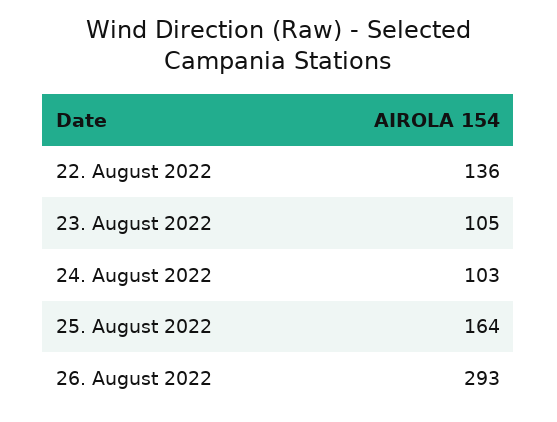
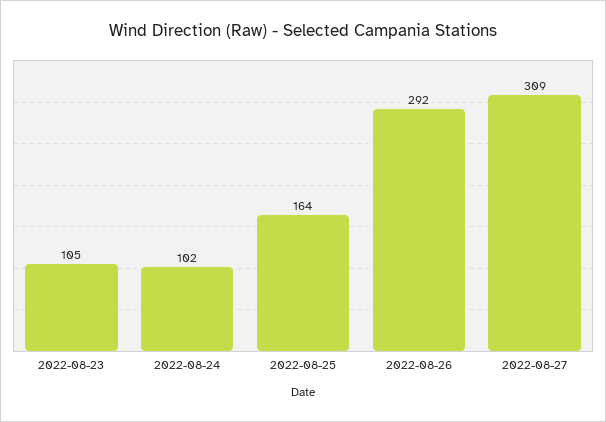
22. August 2022: 136 -> none
24. August 2022: 103 -> 102
26. August 2022: 293 -> 292
2022-08-27: none -> 309

